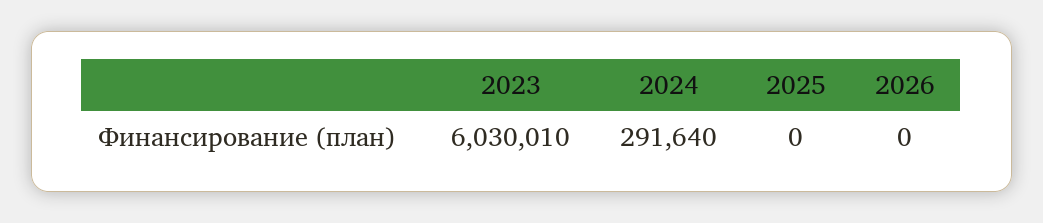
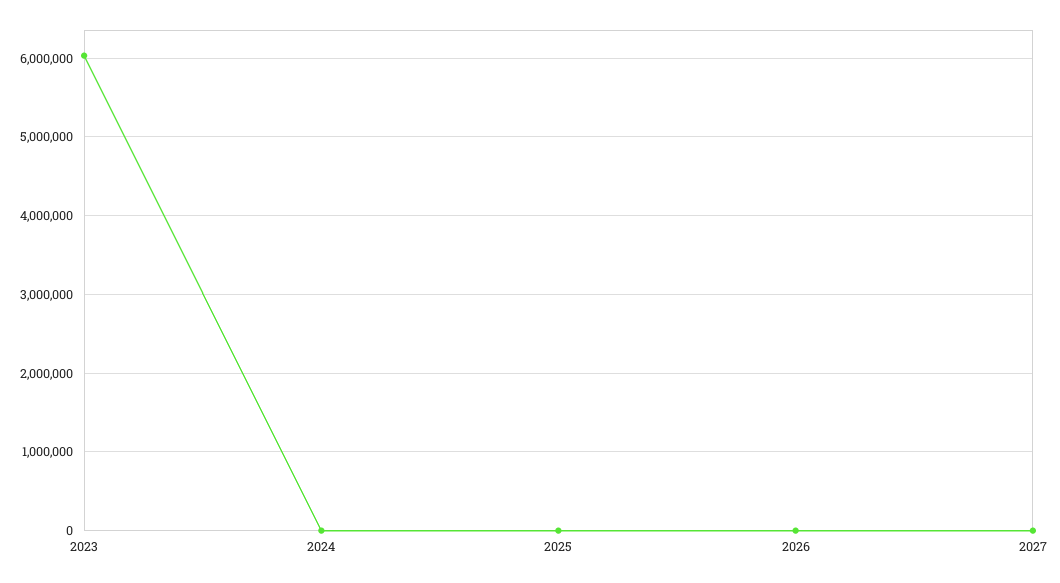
2024: 291640 -> 0
2027: none -> 0

